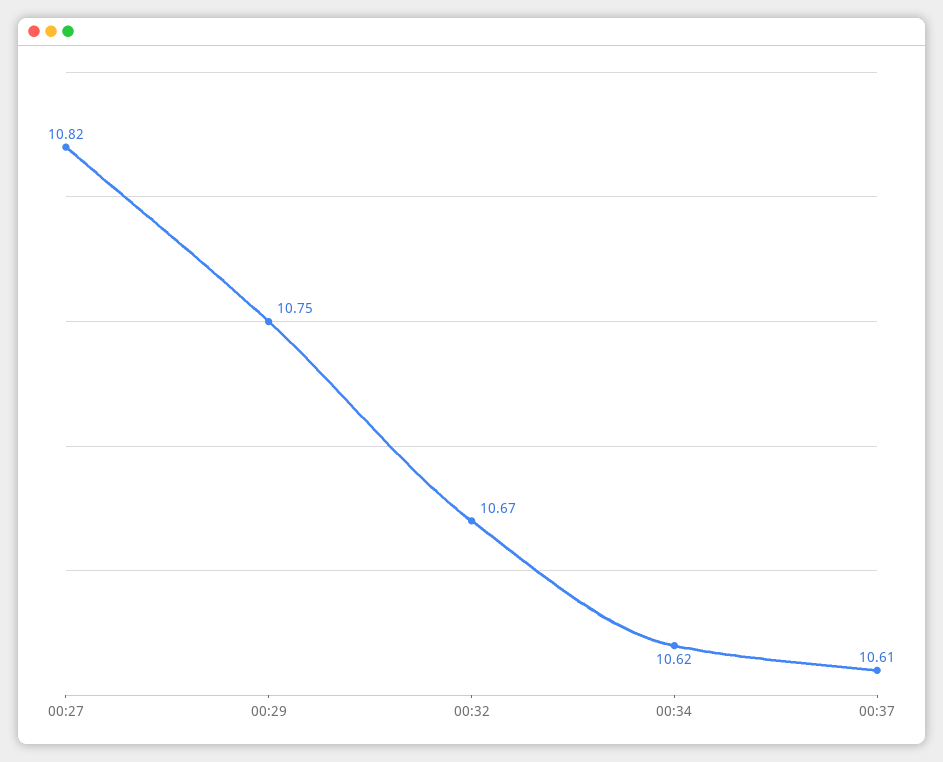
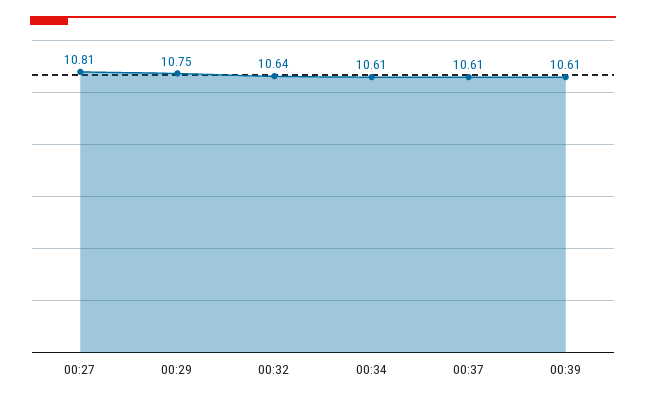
00:27: 10.82 -> 10.81
00:32: 10.67 -> 10.64
00:34: 10.62 -> 10.61
00:39: none -> 10.61

